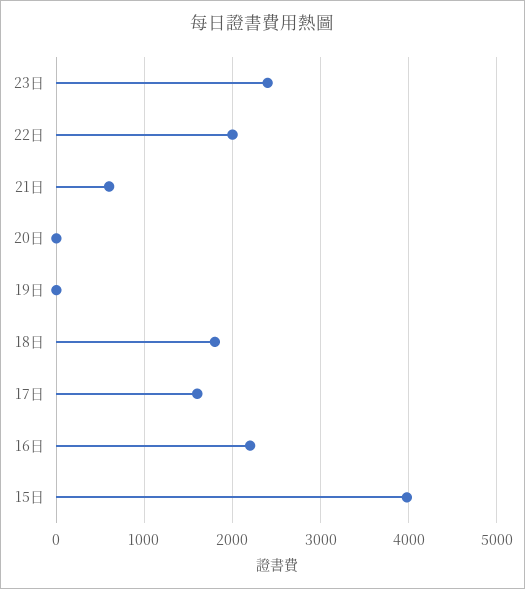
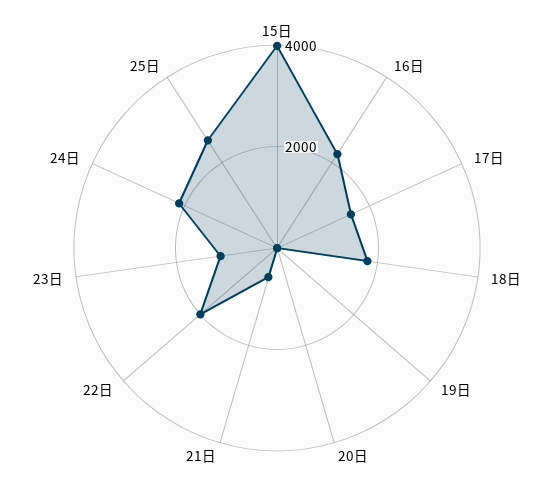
23日: 2400 -> 1000
24日: none -> 2000
25日: none -> 2500

